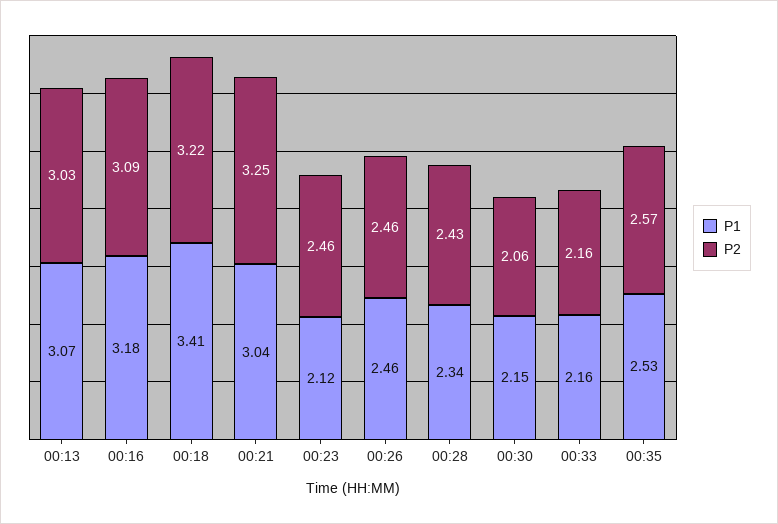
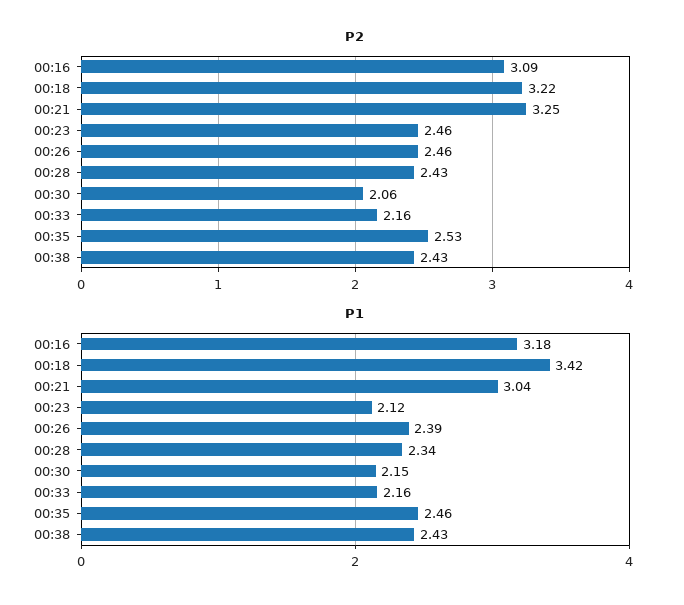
P1, 00:13: 3.07 -> none
P2, 00:13: 3.03 -> none
P1, 00:18: 3.41 -> 3.42
P1, 00:26: 2.46 -> 2.39
P1, 00:35: 2.53 -> 2.46
P2, 00:35: 2.57 -> 2.53
P2, 00:38: none -> 2.43
P1, 00:38: none -> 2.43

